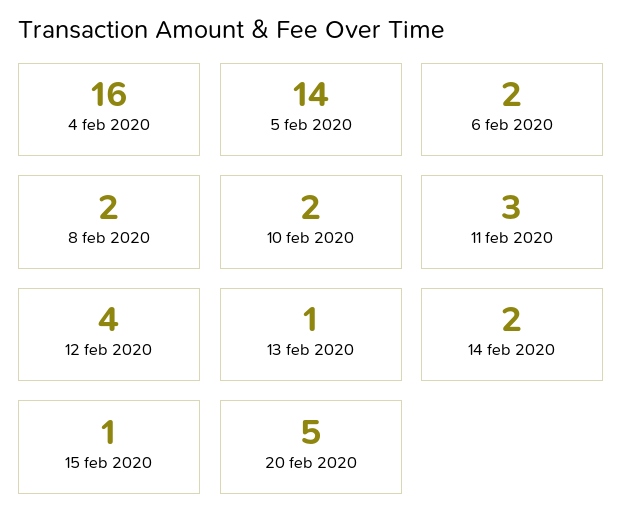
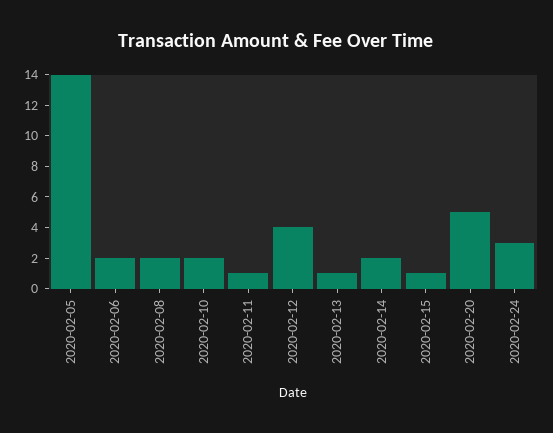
4 feb 2020: 16 -> none
11 feb 2020: 3 -> 1
2020-02-24: none -> 3

